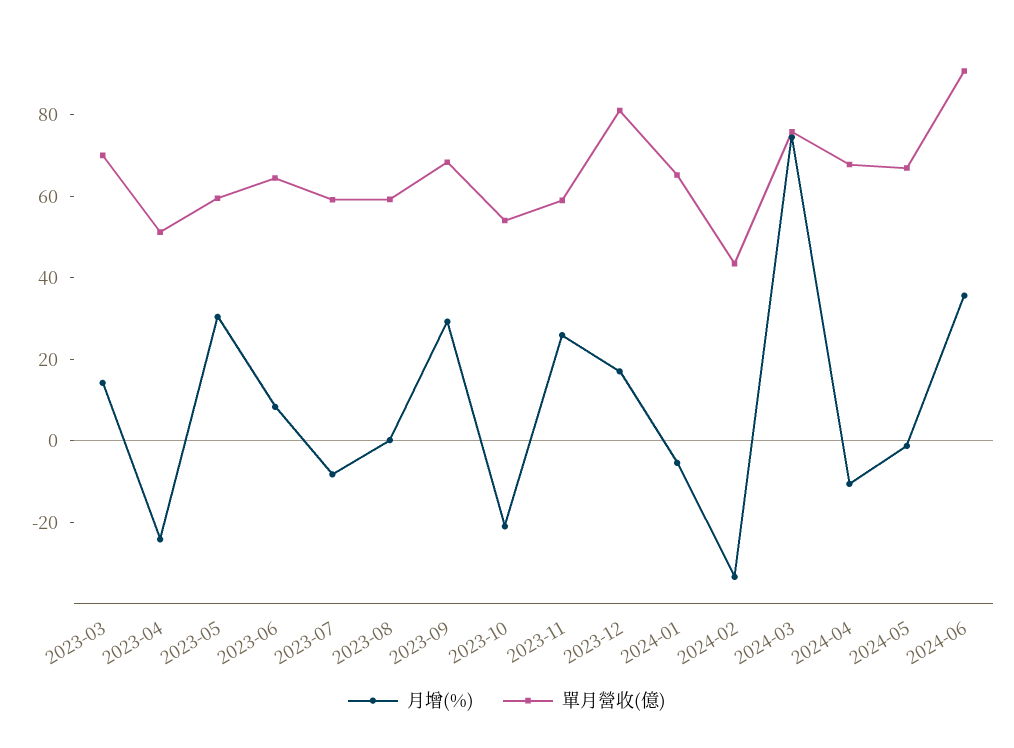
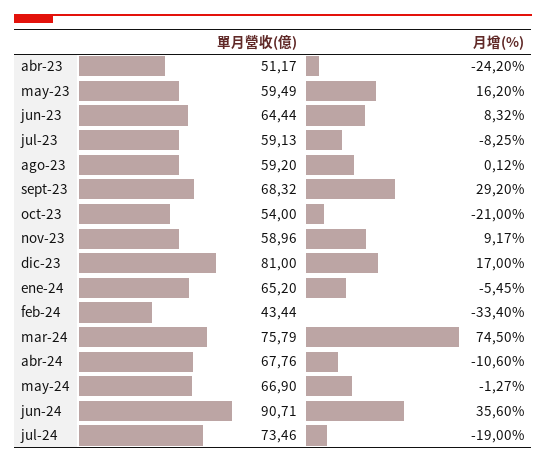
月增(%), 2023-03: 15 -> none
單月營收(億), 2023-03: 70 -> none
月增(%), 2023-05: 30 -> 16.2
月增(%), 2023-11: 25 -> 9.17
單月營收(億), jul-24: none -> 73.46
月增(%), jul-24: none -> -19

